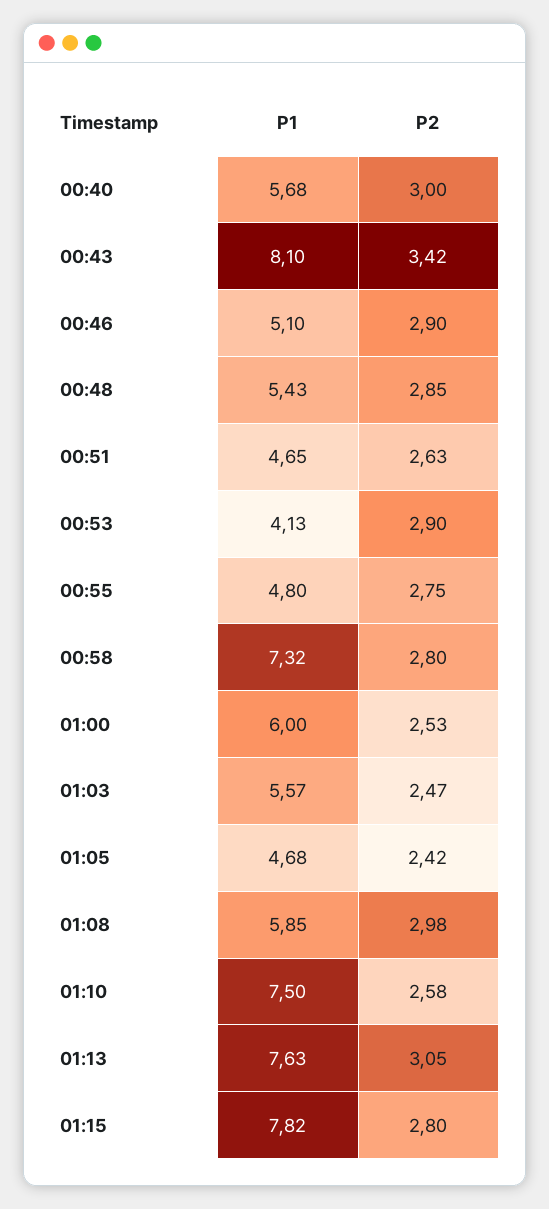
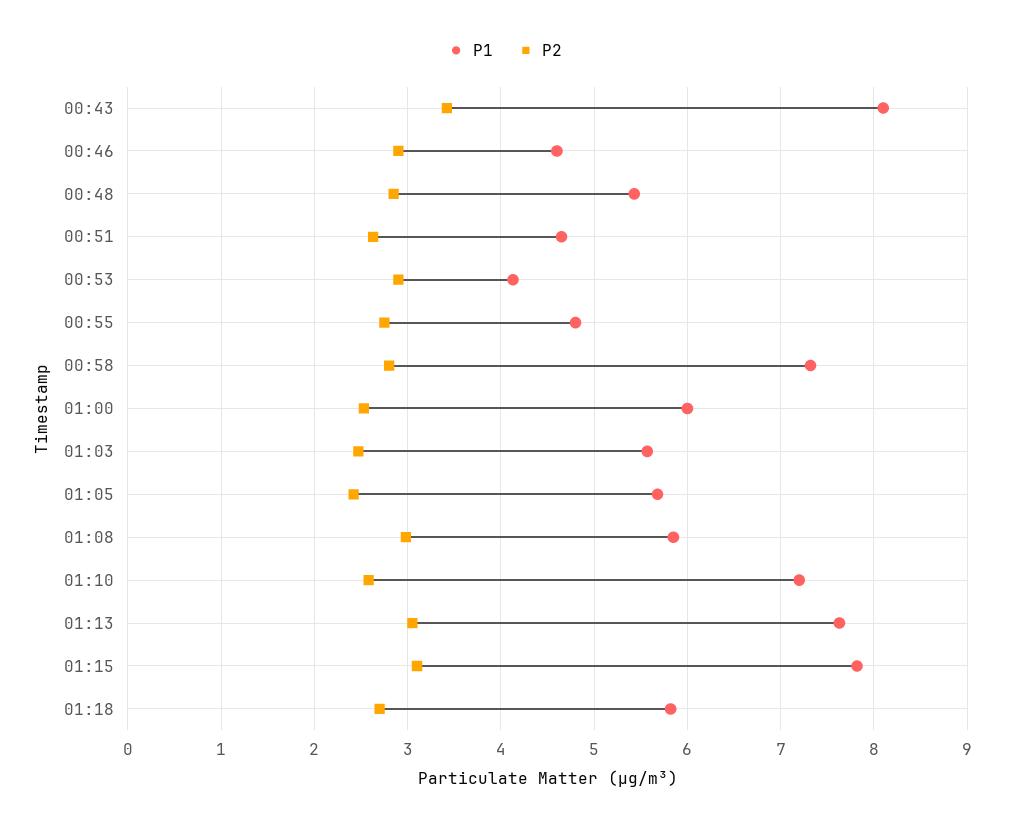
P1, 00:40: 5.68 -> none
P2, 00:40: 3 -> none
P1, 00:46: 5.1 -> 4.6
P1, 01:05: 4.68 -> 5.7
P1, 01:10: 7.5 -> 7.2
P2, 01:15: 2.8 -> 3.1
P1, 01:18: none -> 5.8
P2, 01:18: none -> 2.7

